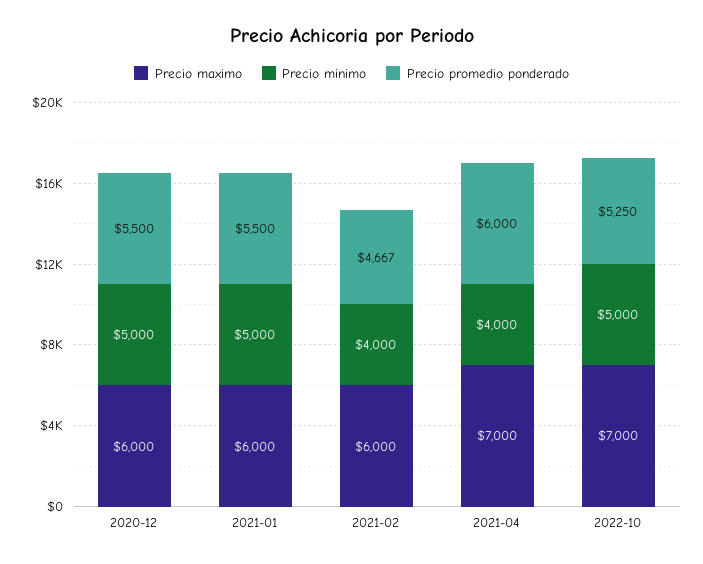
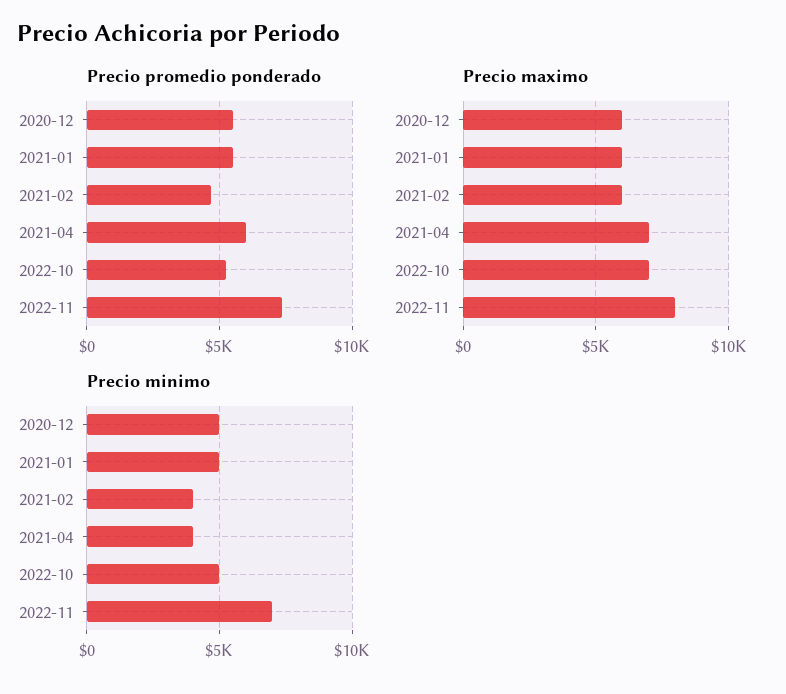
Precio promedio ponderado, 2022-11: none -> 7500
Precio maximo, 2022-11: none -> 8000
Precio minimo, 2022-11: none -> 7000

